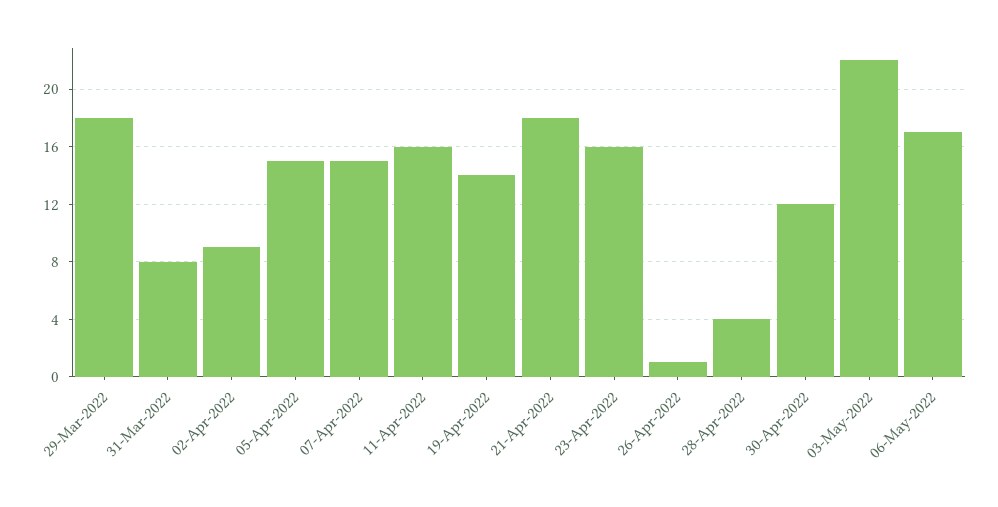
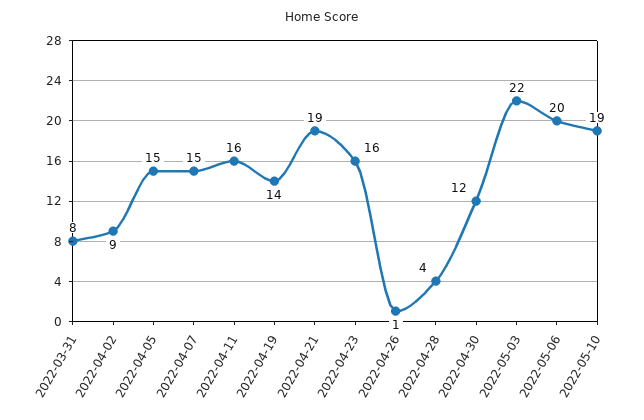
29-Mar-2022: 18 -> none
21-Apr-2022: 18 -> 19
06-May-2022: 17 -> 20
2022-05-10: none -> 19

